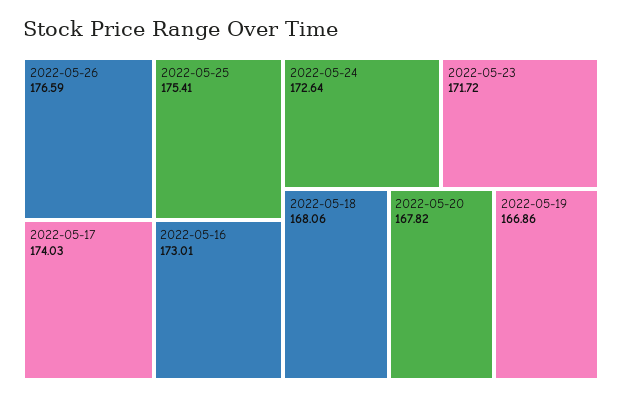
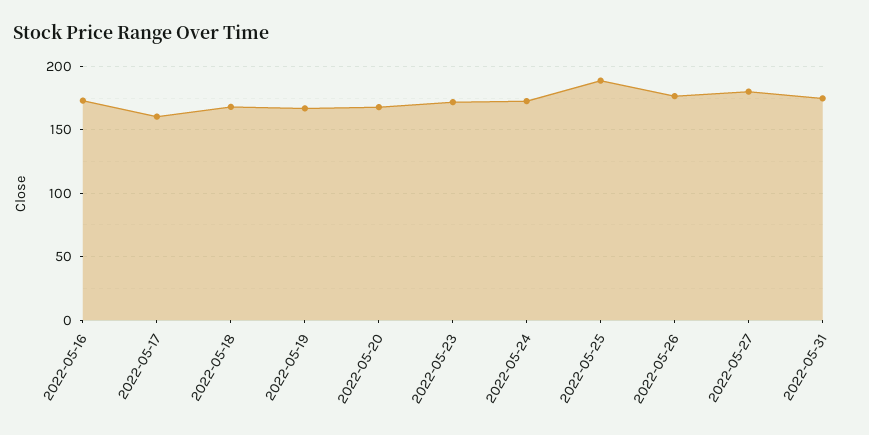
2022-05-25: 175.41 -> 190
2022-05-17: 174.03 -> 160
2022-05-27: none -> 180
2022-05-31: none -> 175

